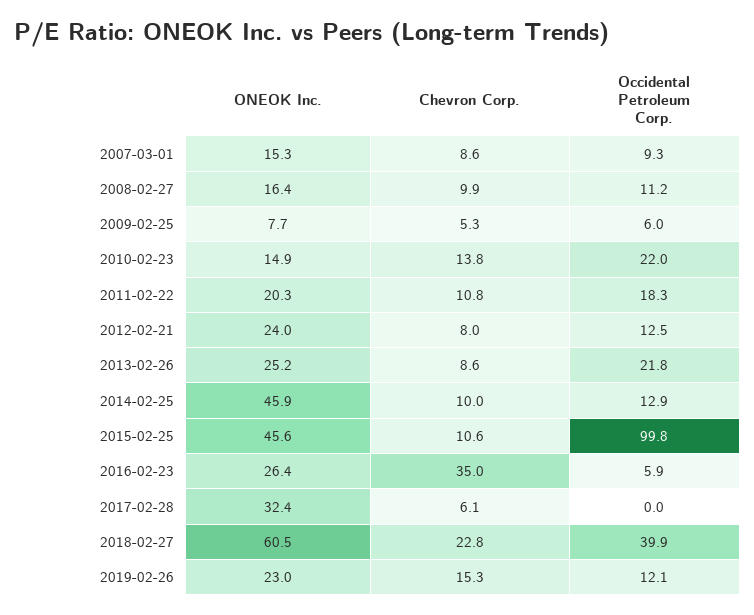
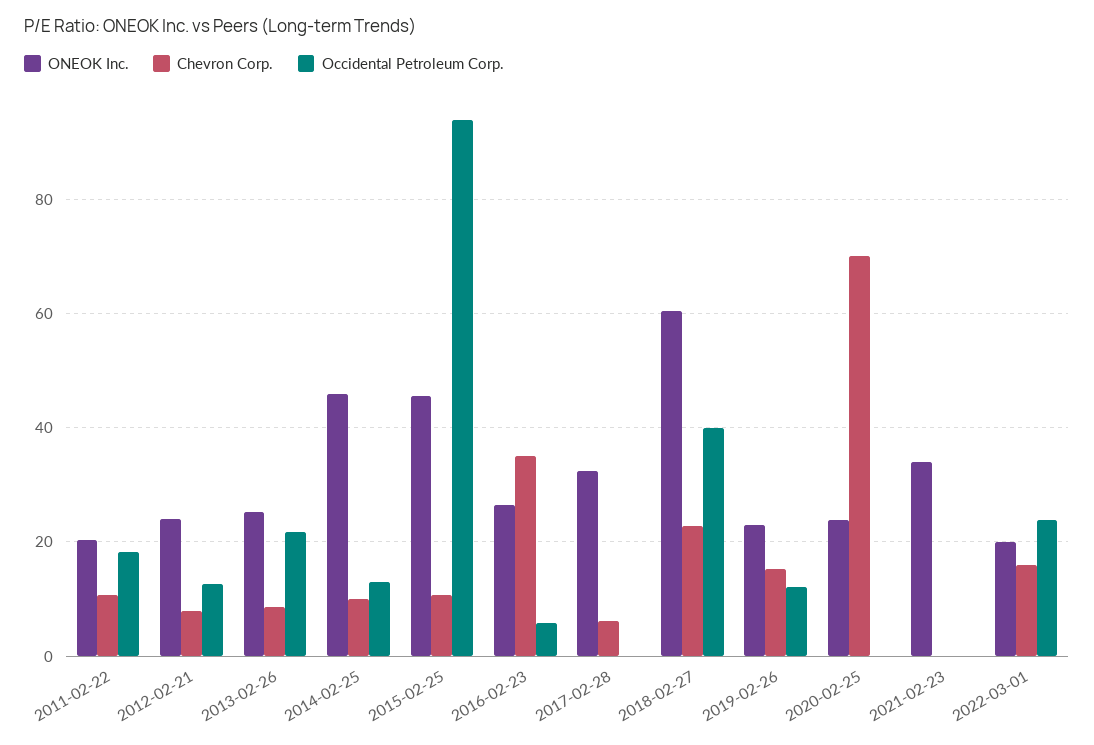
ONEOK Inc., 2007-03-01: 15.3 -> none
Chevron Corp., 2007-03-01: 8.6 -> none
Occidental Petroleum Corp., 2007-03-01: 9.3 -> none
ONEOK Inc., 2008-02-27: 16.4 -> none
Chevron Corp., 2008-02-27: 9.9 -> none
Occidental Petroleum Corp., 2008-02-27: 11.2 -> none
ONEOK Inc., 2009-02-25: 7.7 -> none
Chevron Corp., 2009-02-25: 5.3 -> none
Occidental Petroleum Corp., 2009-02-25: 6 -> none
ONEOK Inc., 2010-02-23: 14.9 -> none
Chevron Corp., 2010-02-23: 13.8 -> none
Occidental Petroleum Corp., 2010-02-23: 22 -> none
Occidental Petroleum Corp., 2015-02-25: 99.8 -> 94
ONEOK Inc., 2020-02-25: none -> 24
Chevron Corp., 2020-02-25: none -> 70
Occidental Petroleum Corp., 2020-02-25: none -> 0
ONEOK Inc., 2021-02-23: none -> 34
Chevron Corp., 2021-02-23: none -> 0
Occidental Petroleum Corp., 2021-02-23: none -> 0
ONEOK Inc., 2022-03-01: none -> 20
Chevron Corp., 2022-03-01: none -> 16
Occidental Petroleum Corp., 2022-03-01: none -> 24

